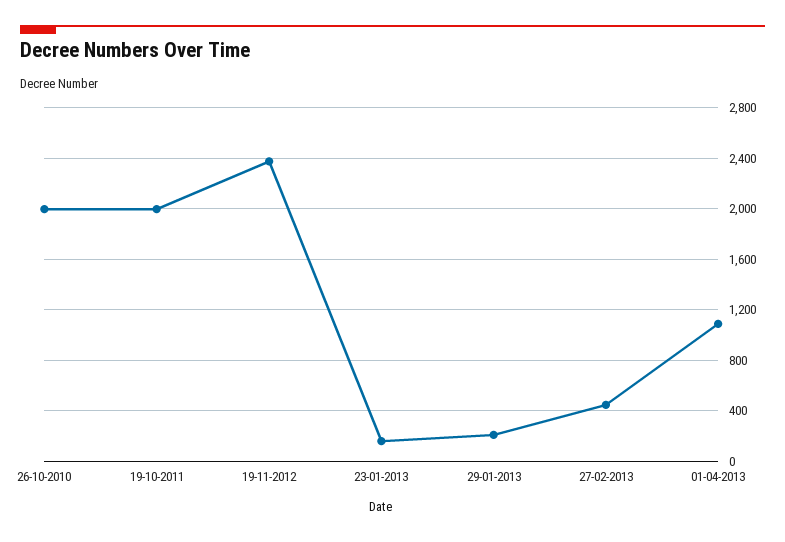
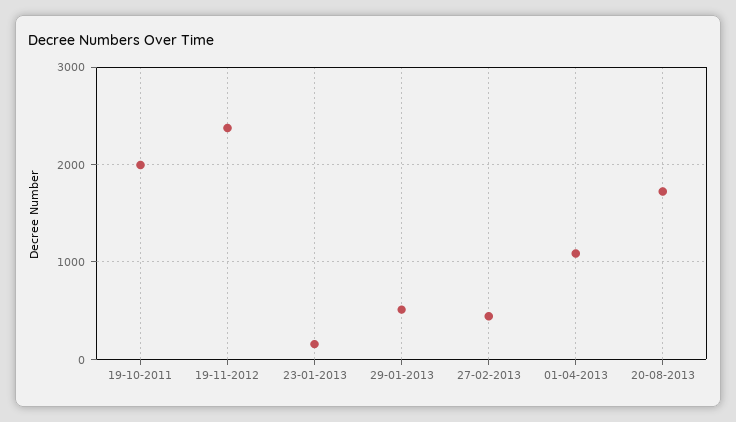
26-10-2010: 2000 -> none
29-01-2013: 200 -> 500
20-08-2013: none -> 1700

